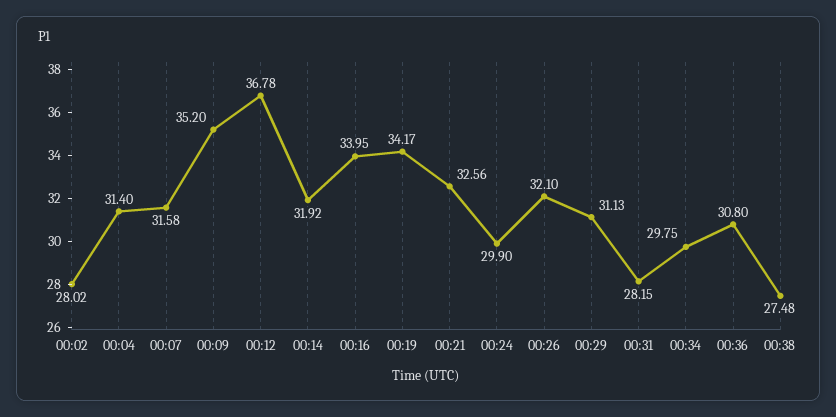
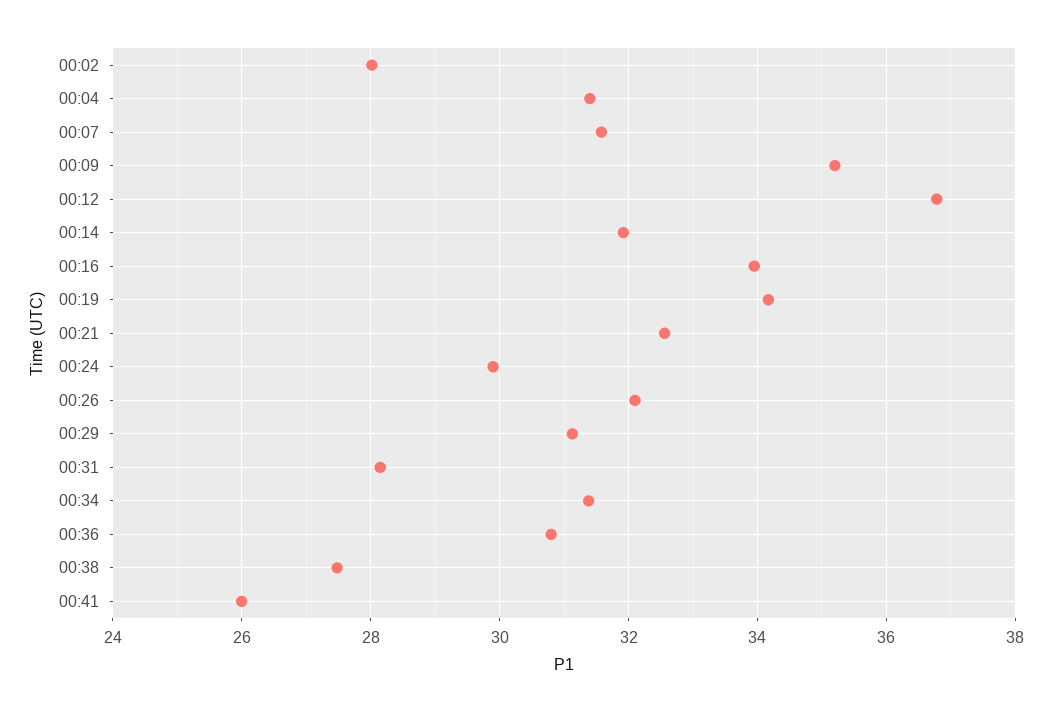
00:34: 29.75 -> 31.4
00:41: none -> 26

